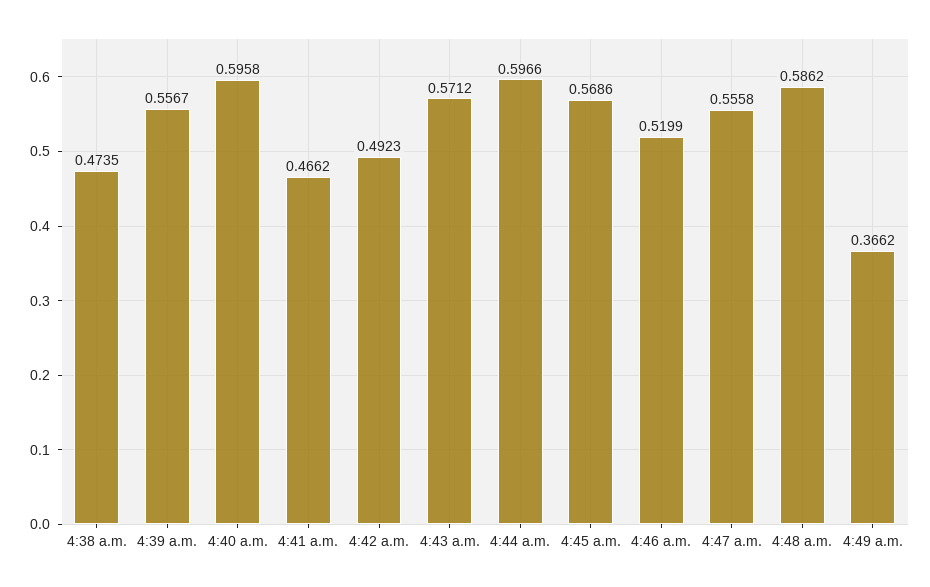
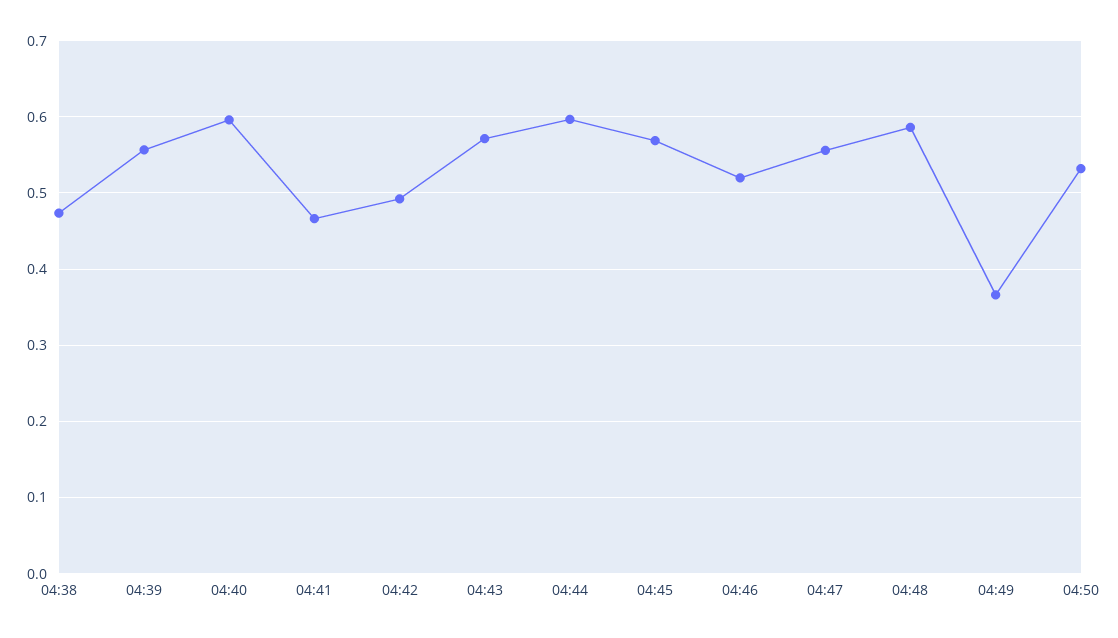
04:50: none -> 0.53

